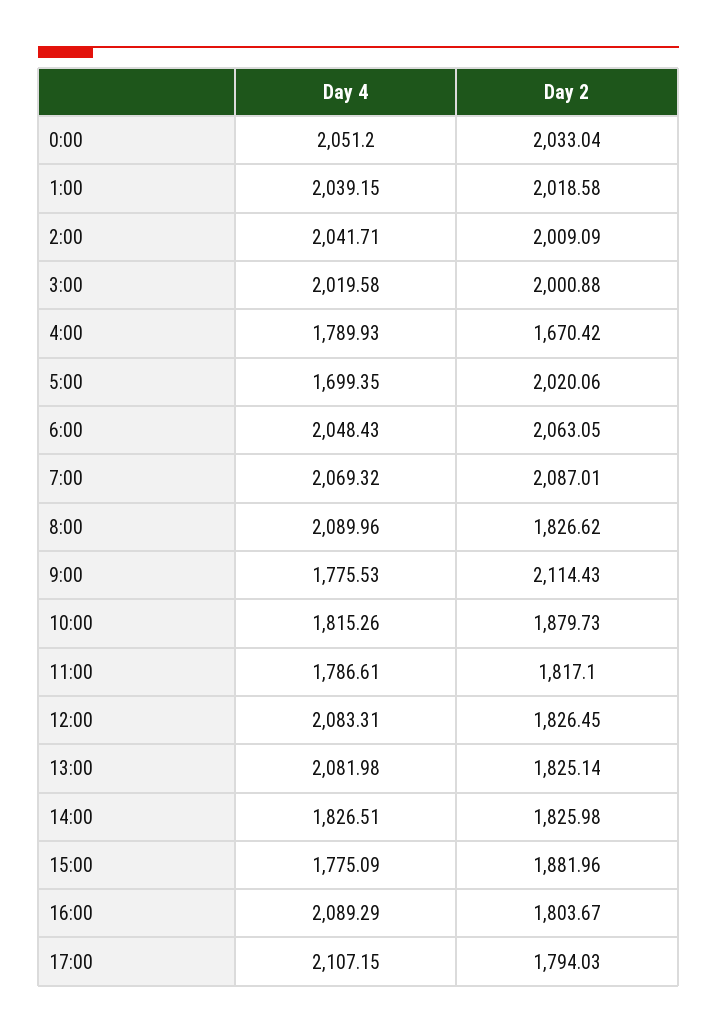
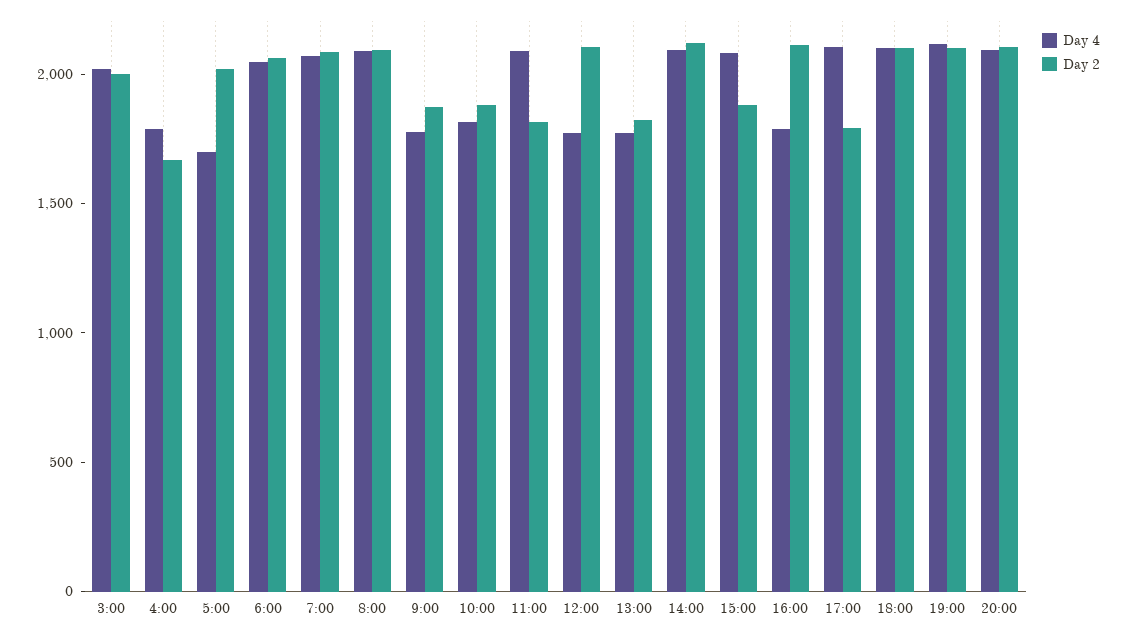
Day 4, 0:00: 2051.2 -> none
Day 2, 0:00: 2033.04 -> none
Day 4, 1:00: 2039.15 -> none
Day 2, 1:00: 2018.58 -> none
Day 4, 2:00: 2041.71 -> none
Day 2, 2:00: 2009.09 -> none
Day 2, 8:00: 1826.62 -> 2100
Day 2, 9:00: 2114.43 -> 1900
Day 4, 11:00: 1786.61 -> 2100
Day 4, 12:00: 2083.31 -> 1800
Day 2, 12:00: 1826.45 -> 2100
Day 4, 13:00: 2081.98 -> 1800
Day 4, 14:00: 1826.51 -> 2100
Day 2, 14:00: 1825.98 -> 2100
Day 4, 15:00: 1775.09 -> 2100
Day 4, 16:00: 2089.29 -> 1800
Day 2, 16:00: 1803.67 -> 2100
Day 4, 18:00: none -> 2100
Day 2, 18:00: none -> 2100
Day 4, 19:00: none -> 2100
Day 2, 19:00: none -> 2100
Day 4, 20:00: none -> 2100
Day 2, 20:00: none -> 2100

